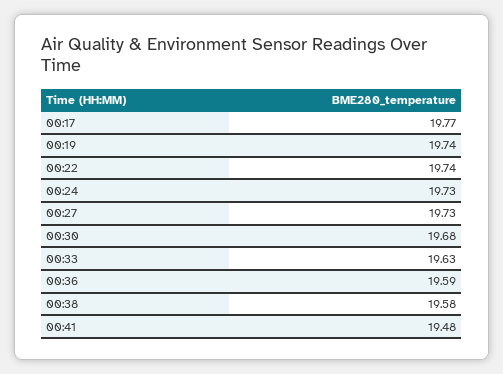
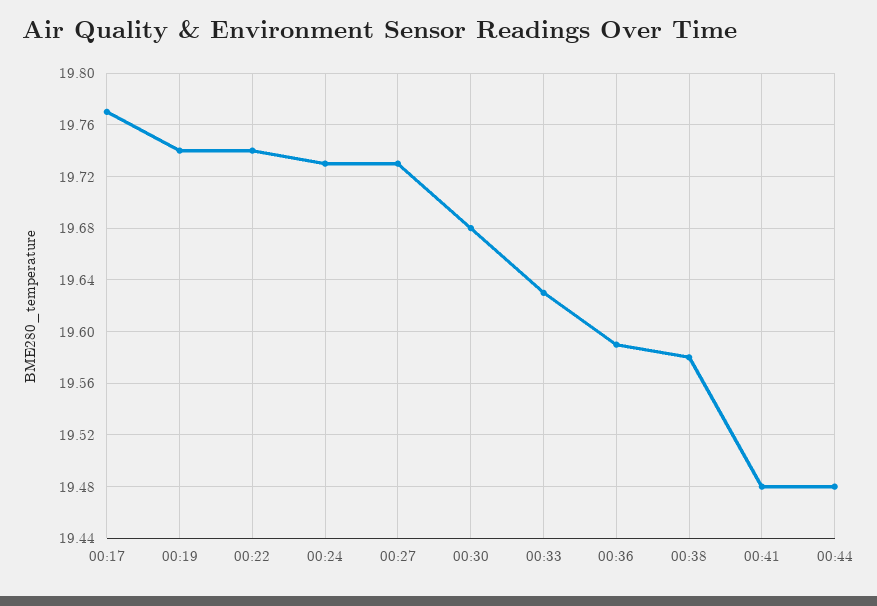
00:44: none -> 19.48

